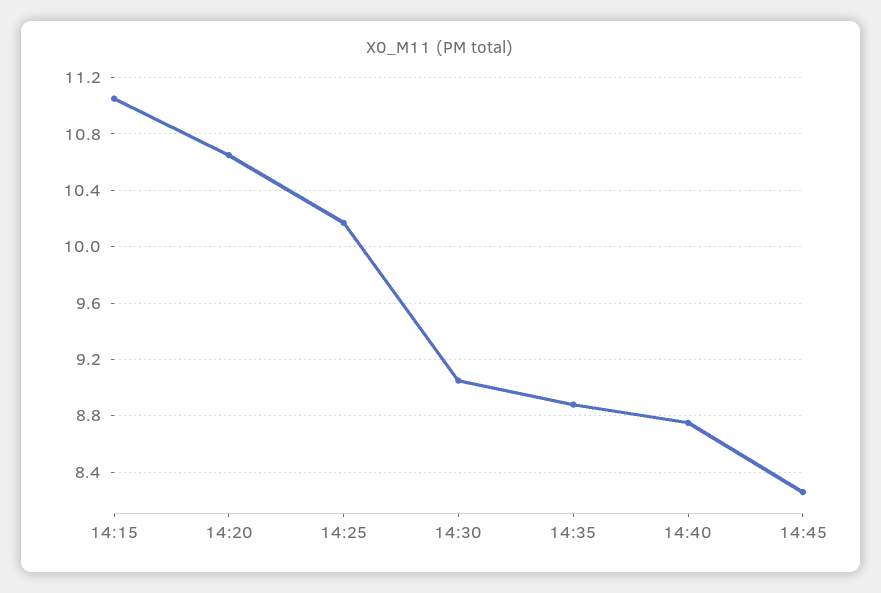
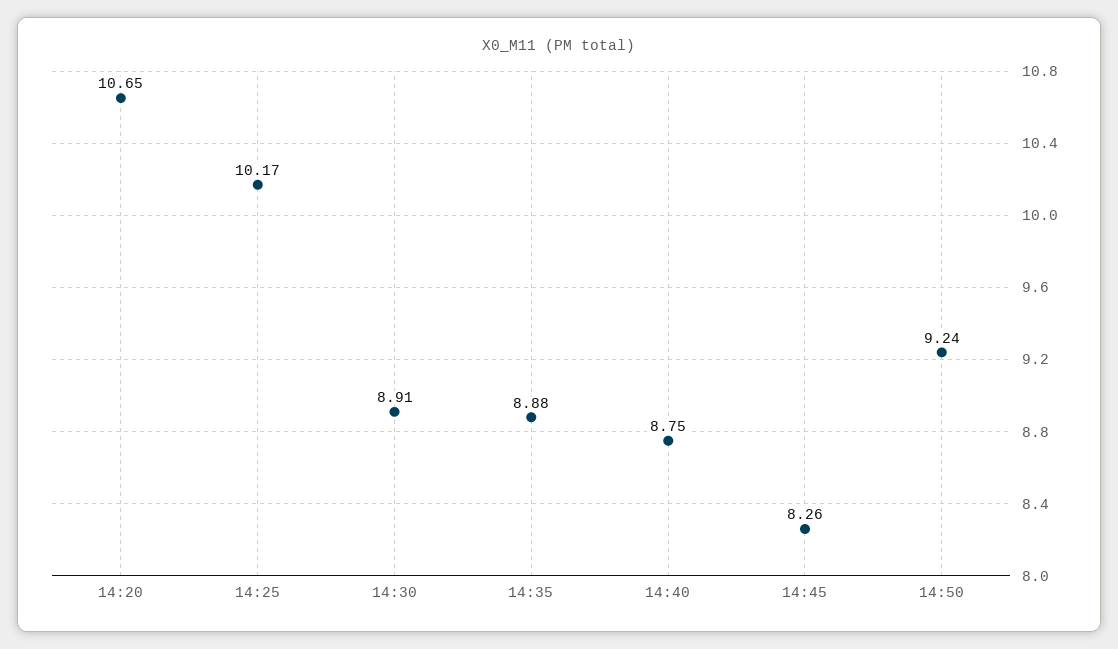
14:15: 11.05 -> none
14:30: 9.05 -> 8.91
14:50: none -> 9.24

